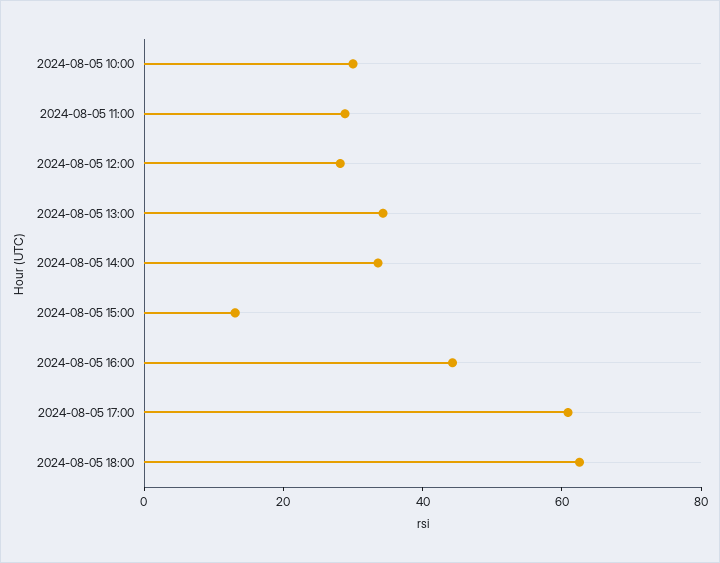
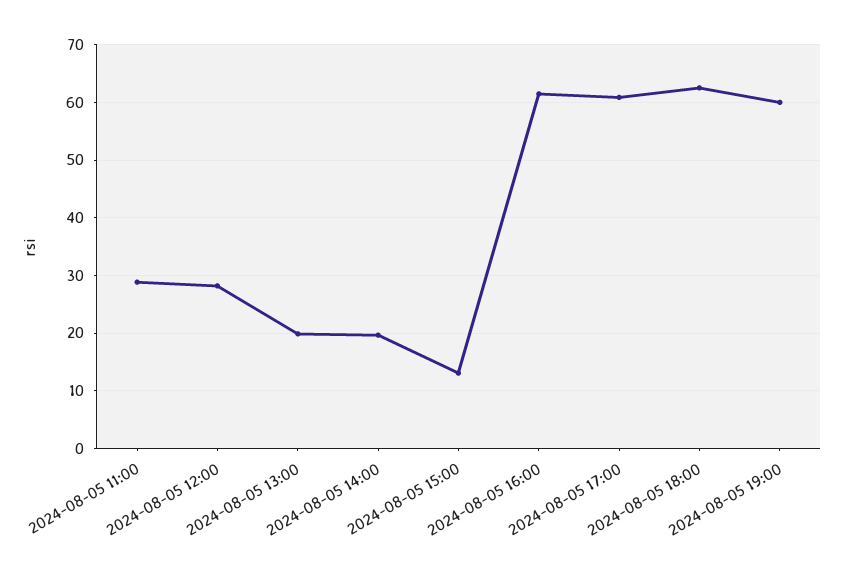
2024-08-05 10:00: 30 -> none
2024-08-05 13:00: 35 -> 20
2024-08-05 14:00: 35 -> 20
2024-08-05 16:00: 45 -> 62
2024-08-05 19:00: none -> 60

